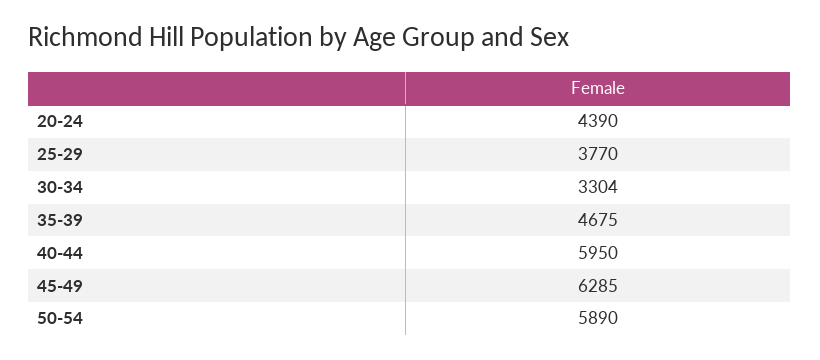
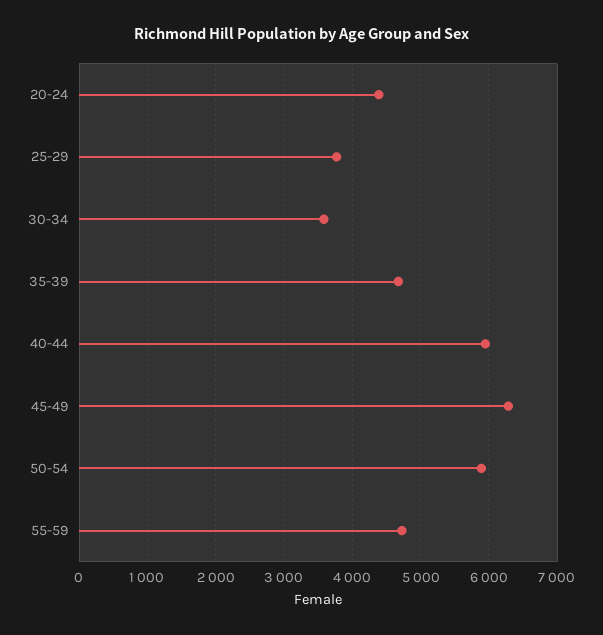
30-34: 3304 -> 3600
55-59: none -> 4700

